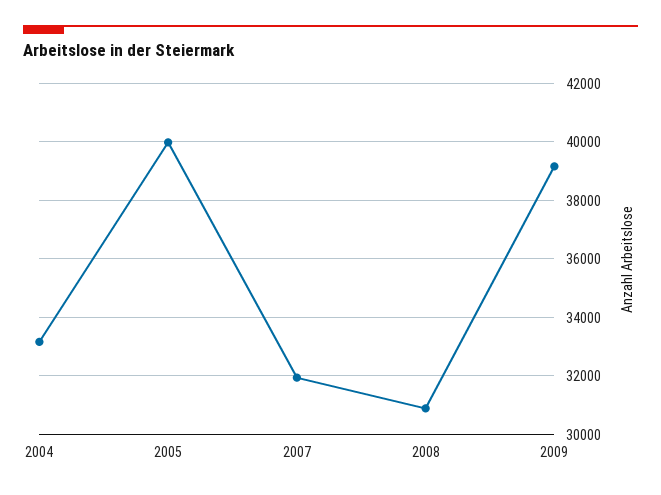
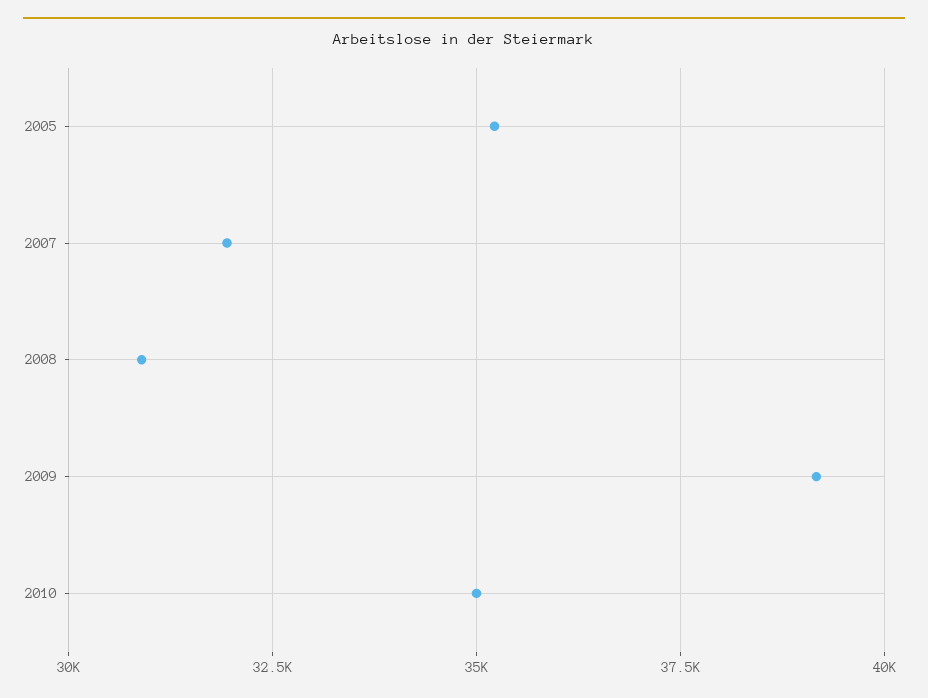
2004: 33250 -> none
2005: 40000 -> 35250
2010: none -> 35000

